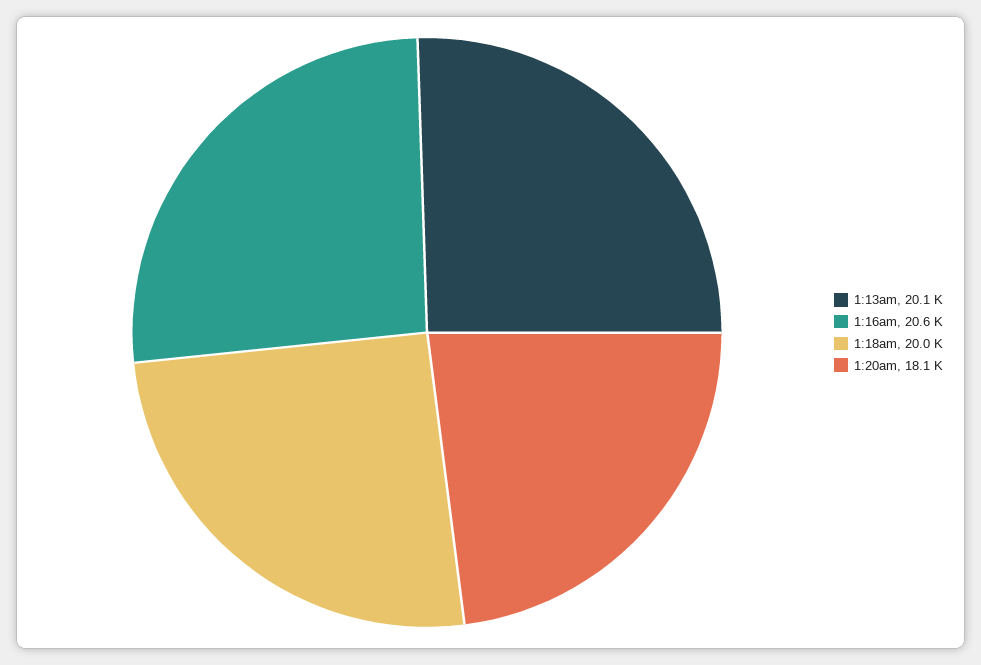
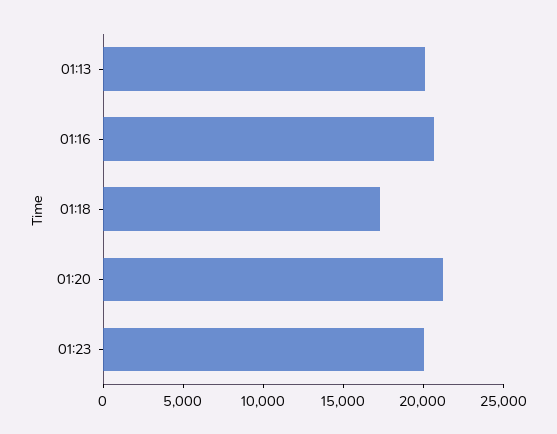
1:18am: 20000 -> 17000
1:20am: 18100 -> 21000
01:23: none -> 20000

